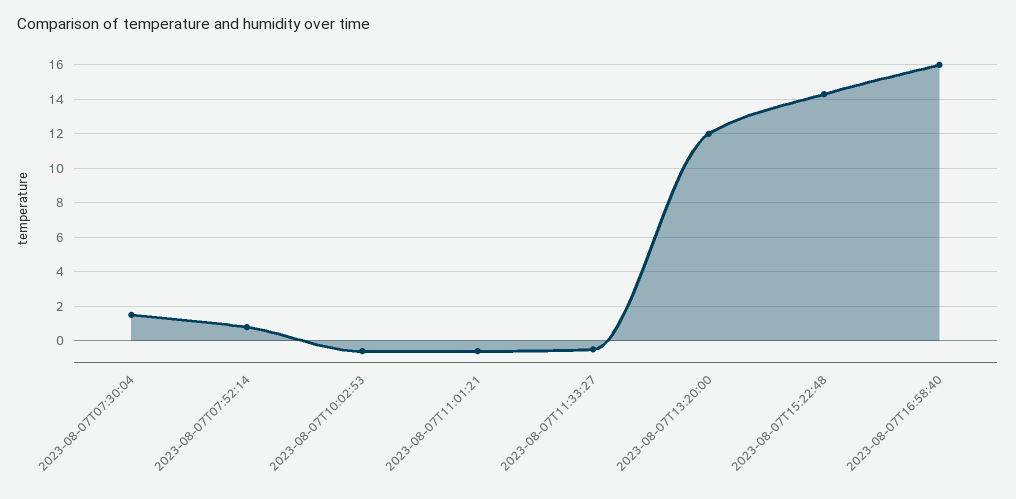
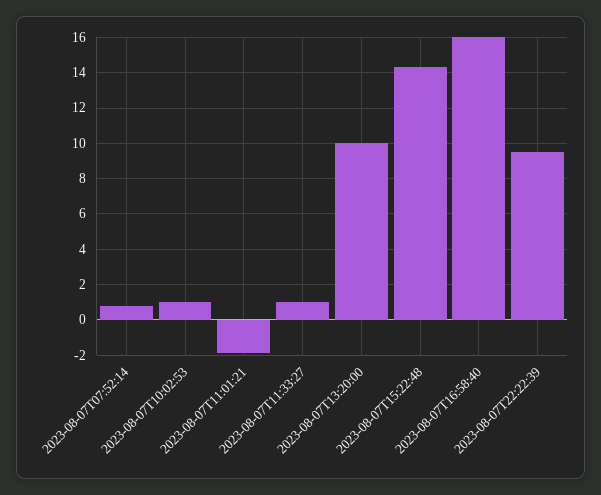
2023-08-07T07:30:04: 1.5 -> none
2023-08-07T10:02:53: -0.5 -> 1
2023-08-07T11:01:21: -0.5 -> -2
2023-08-07T11:33:27: -0.5 -> 1
2023-08-07T13:20:00: 12 -> 10
2023-08-07T22:22:39: none -> 9.5

